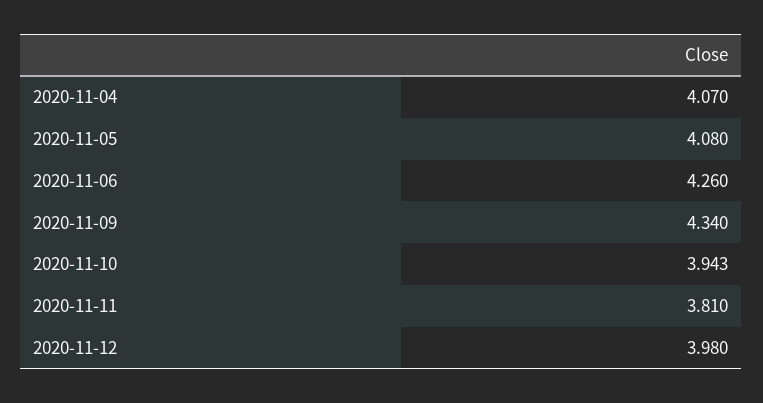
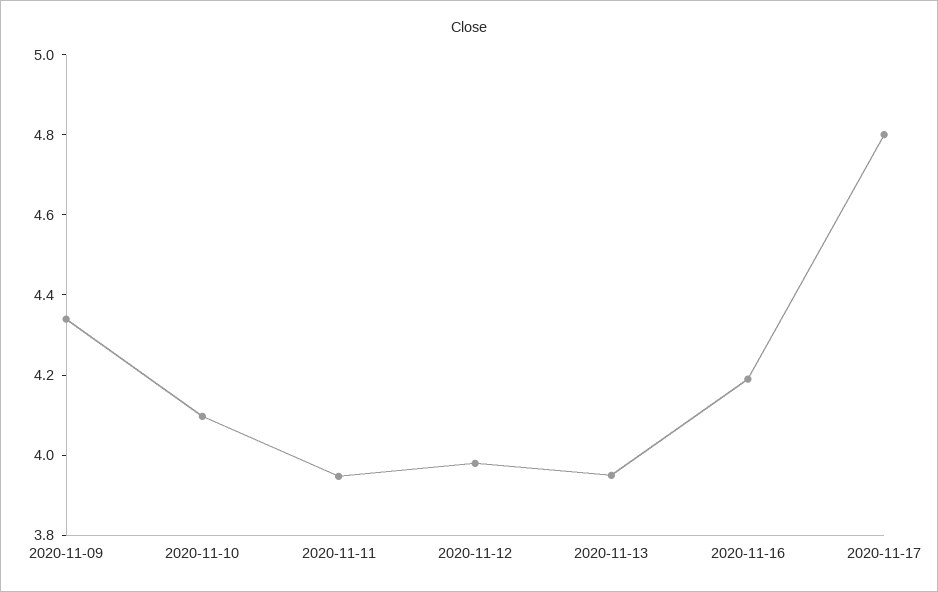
2020-11-04: 4.07 -> none
2020-11-05: 4.08 -> none
2020-11-06: 4.26 -> none
2020-11-10: 3.943 -> 4.1
2020-11-11: 3.81 -> 3.95
2020-11-13: none -> 3.95
2020-11-16: none -> 4.2
2020-11-17: none -> 4.8

